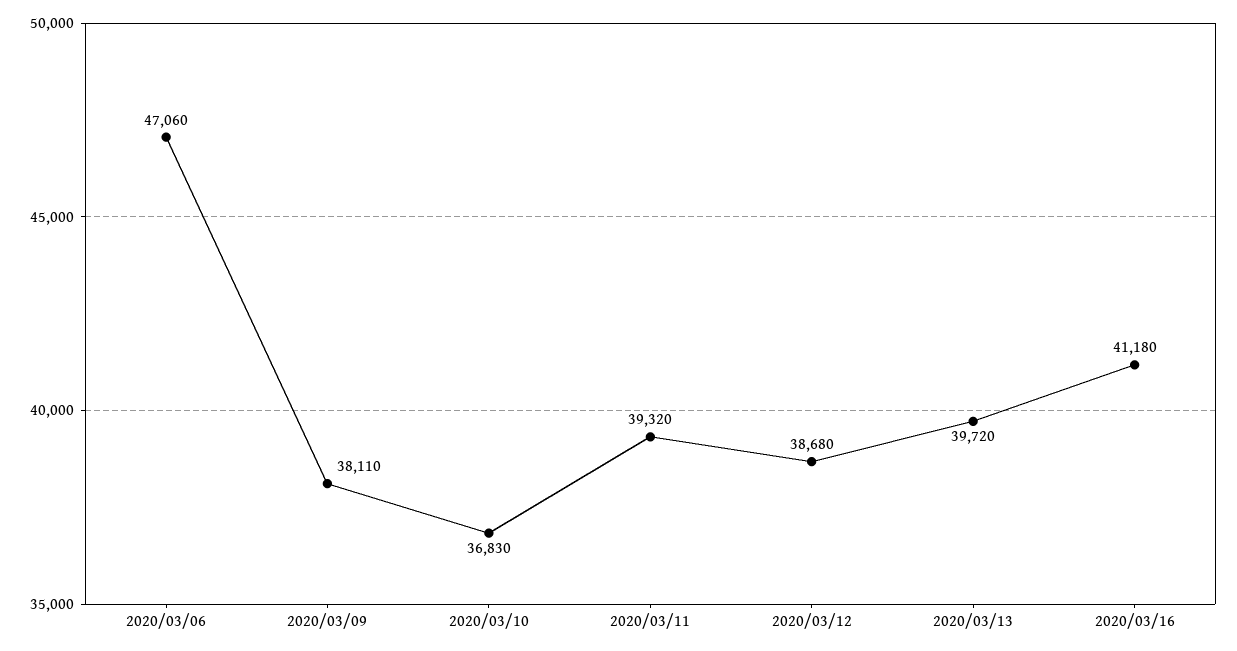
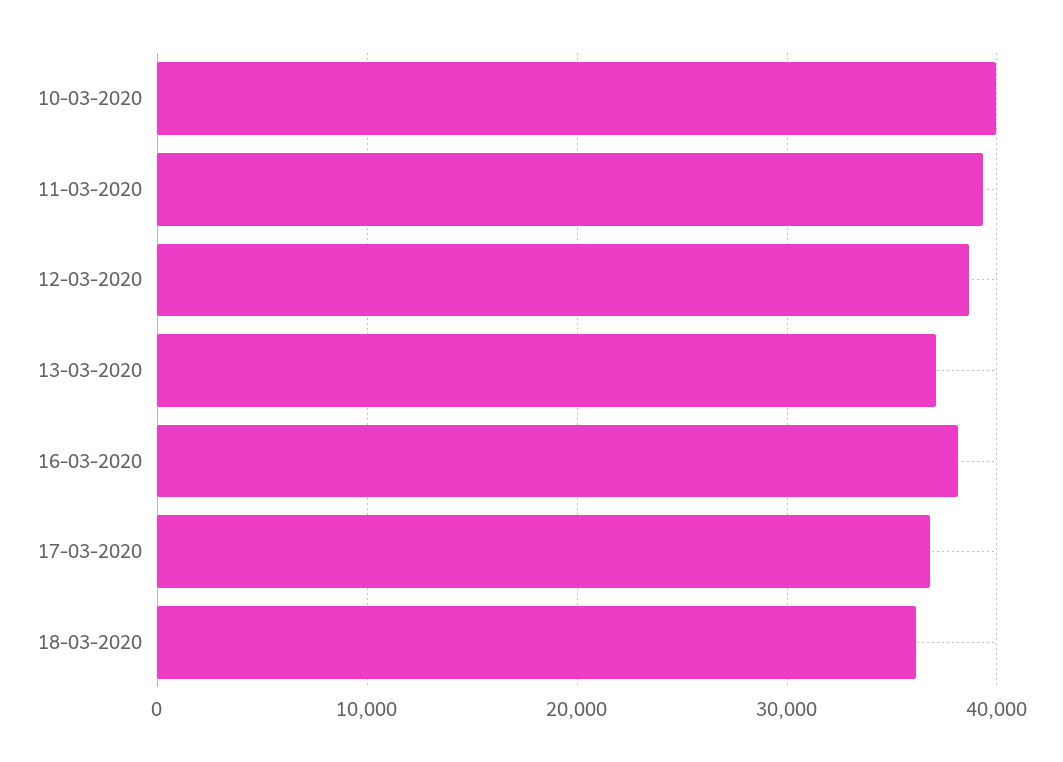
2020/03/06: 47060 -> none
2020/03/09: 38110 -> none
2020/03/10: 36830 -> 40000
2020/03/13: 39720 -> 37000
2020/03/16: 41180 -> 38000
17-03-2020: none -> 37000
18-03-2020: none -> 36000

